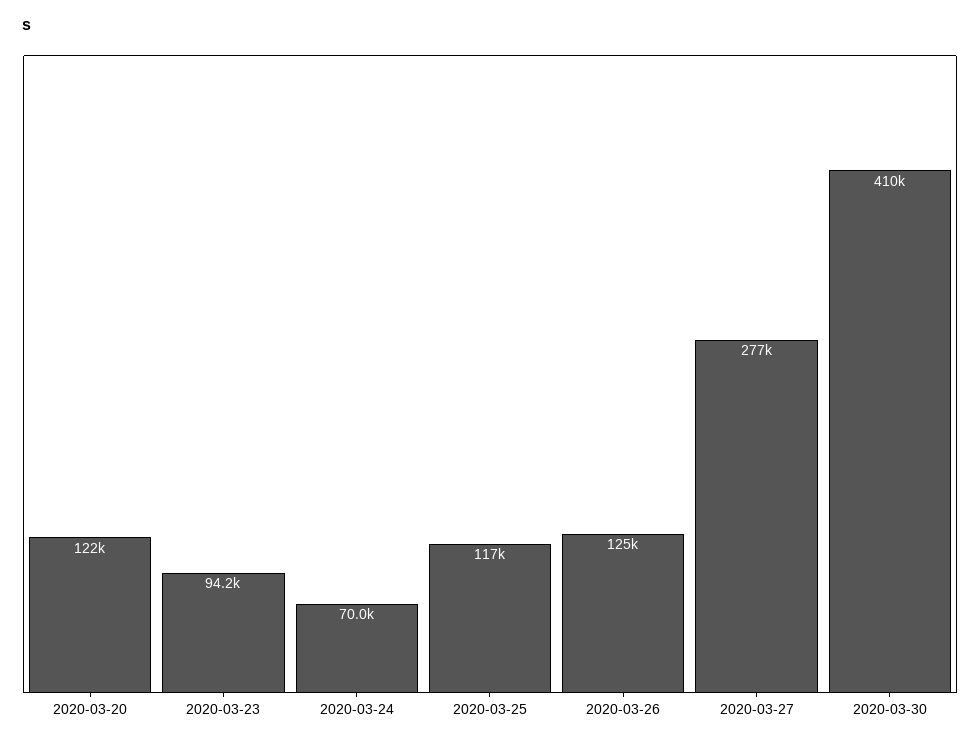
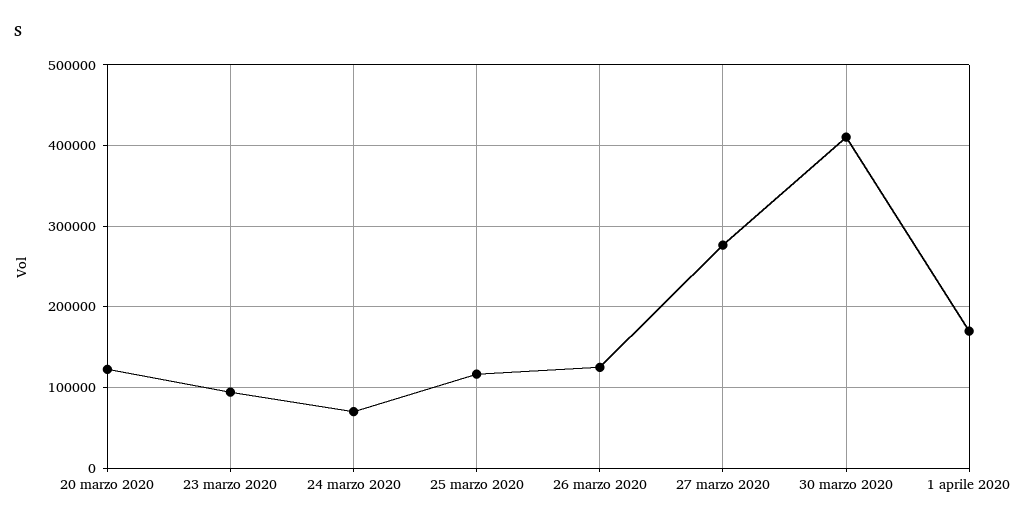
1 aprile 2020: none -> 170000

